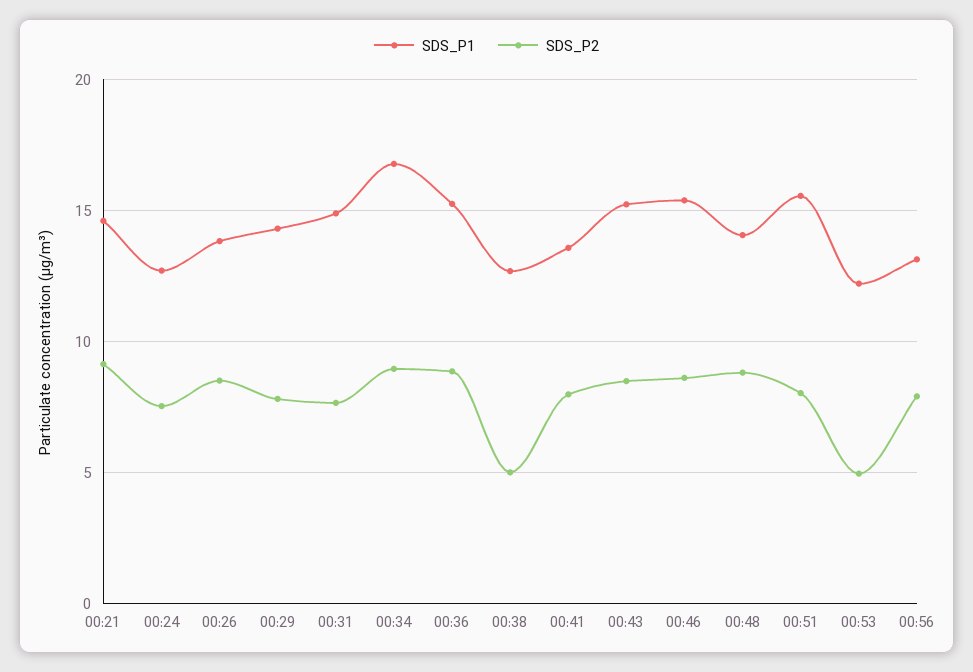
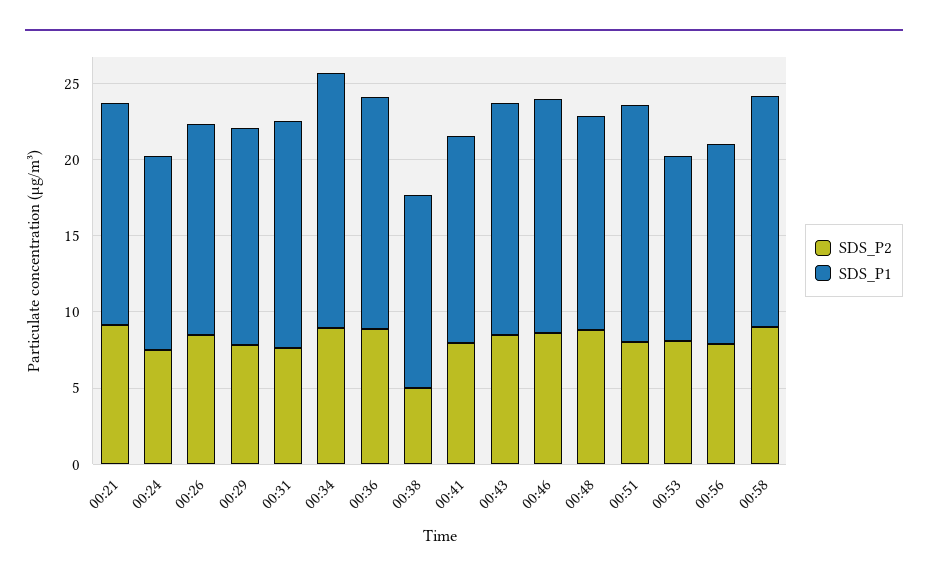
SDS_P2, 00:53: 5 -> 8
SDS_P2, 00:58: none -> 9
SDS_P1, 00:58: none -> 15

